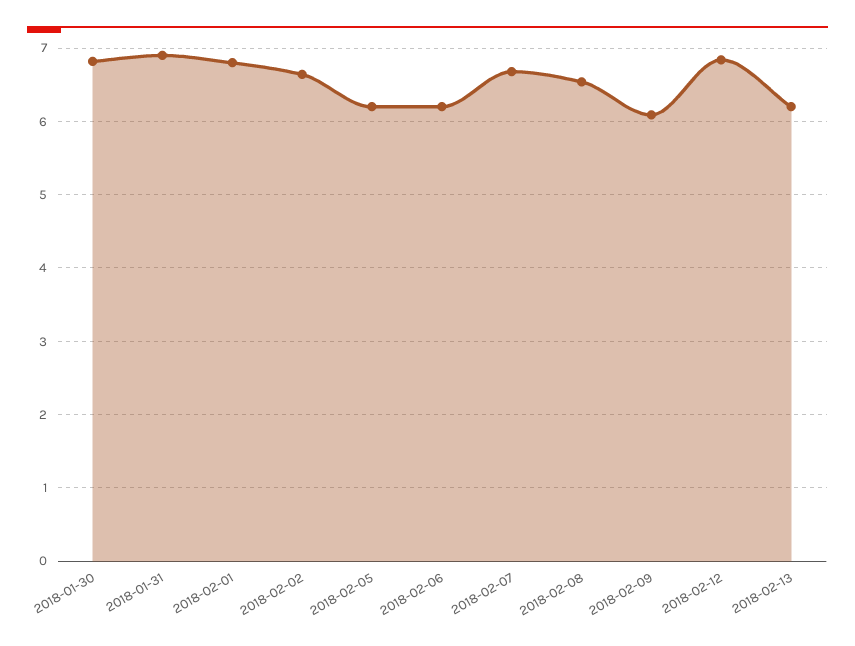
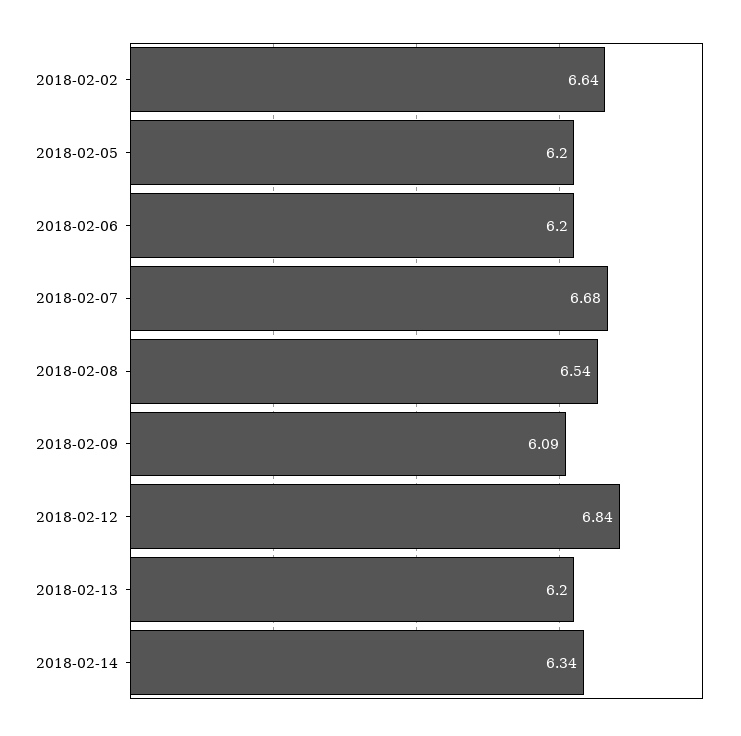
2018-01-30: 6.8 -> none
2018-01-31: 6.9 -> none
2018-02-01: 6.8 -> none
2018-02-14: none -> 6.34

